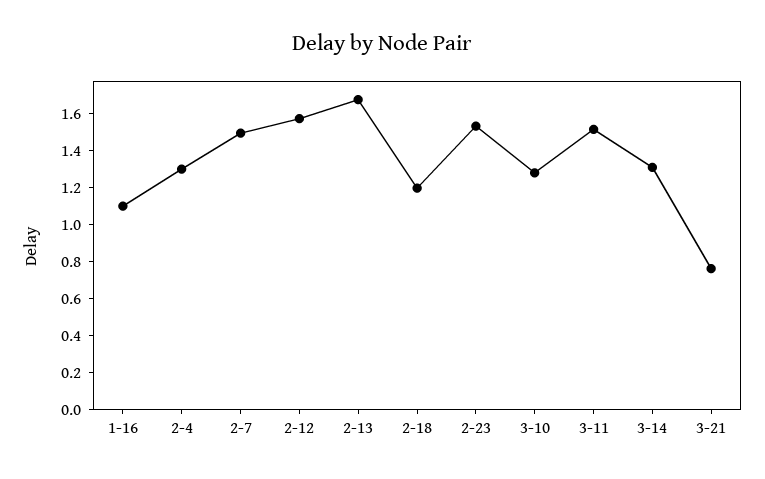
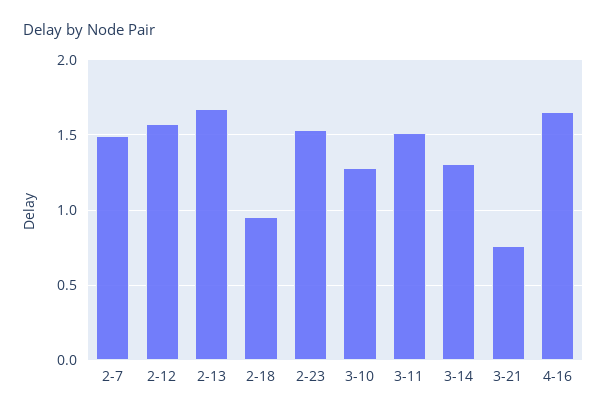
1-16: 1.1 -> none
2-4: 1.3 -> none
2-18: 1.2 -> 0.95
4-16: none -> 1.65

